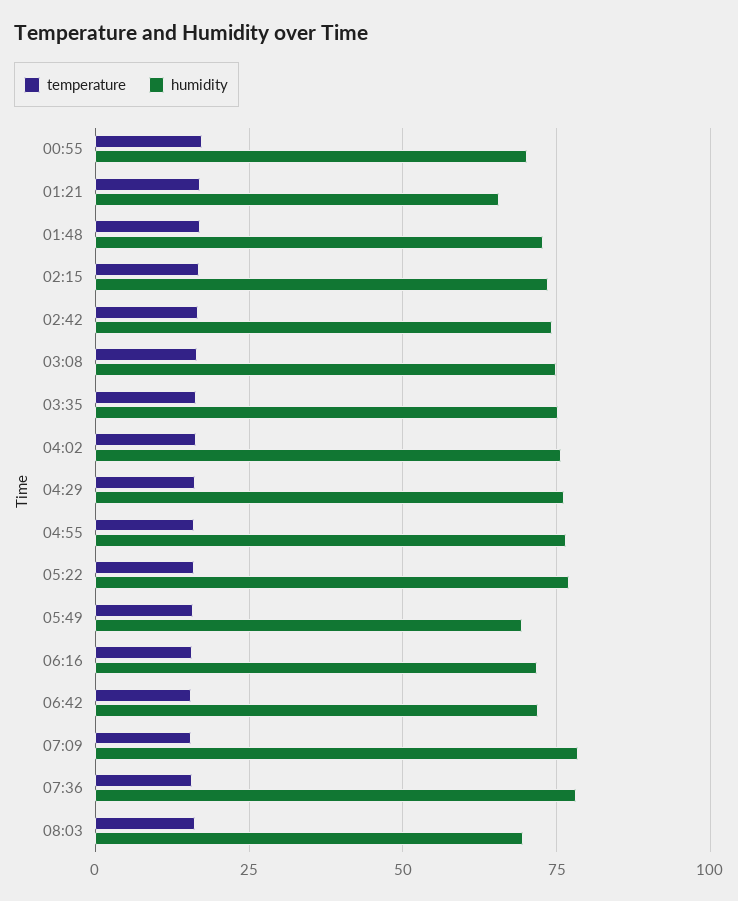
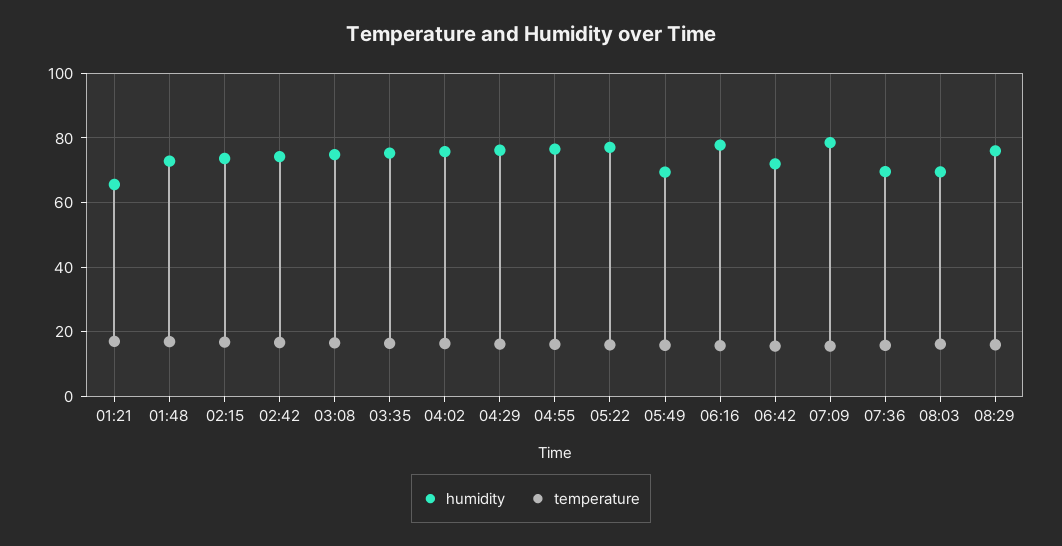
temperature, 00:55: 17.5 -> none
humidity, 00:55: 70 -> none
humidity, 06:16: 72.5 -> 78
humidity, 07:36: 77.5 -> 70
humidity, 08:29: none -> 76
temperature, 08:29: none -> 16

